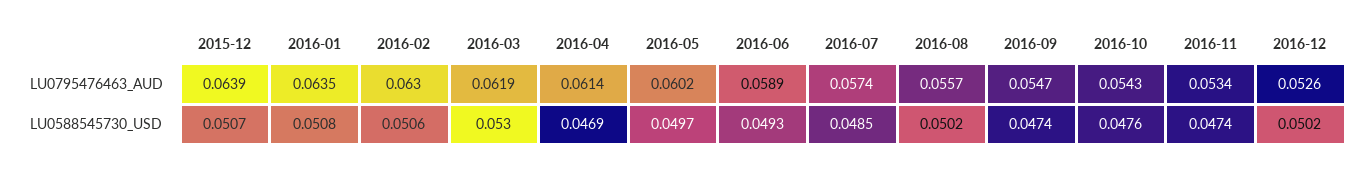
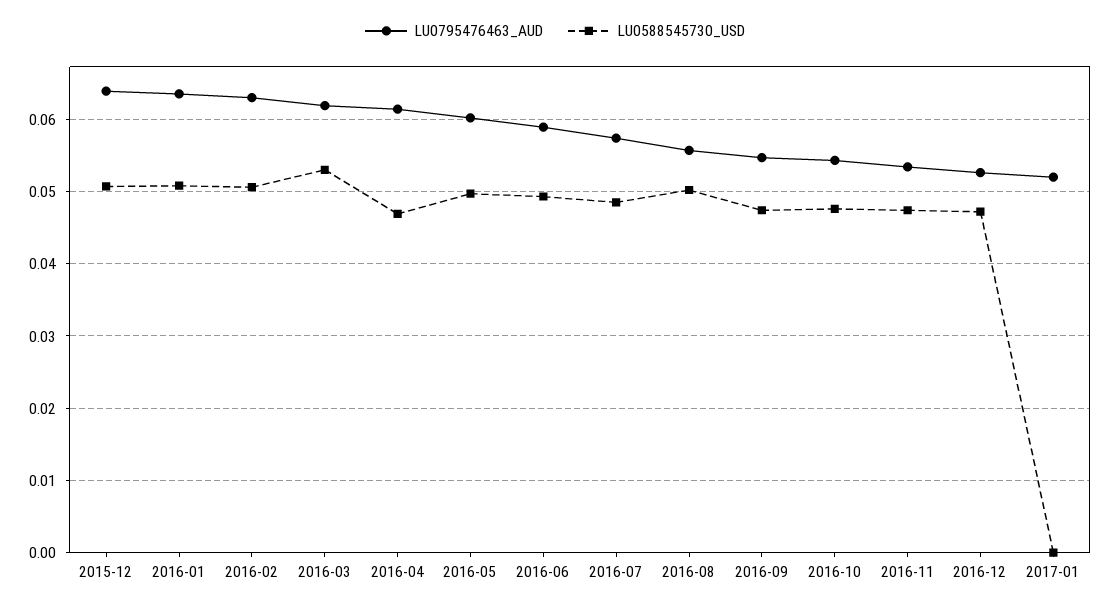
LU0588545730_USD, 2016-12: 0.0502 -> 0.047
LU0795476463_AUD, 2017-01: none -> 0.052
LU0588545730_USD, 2017-01: none -> 0

